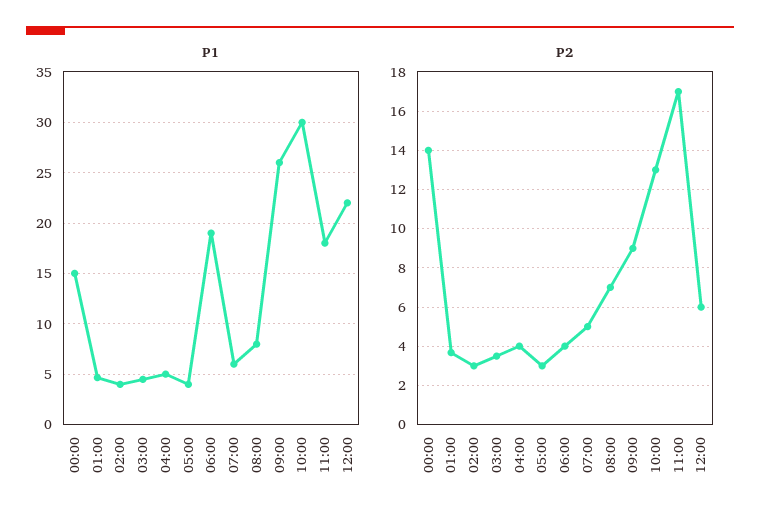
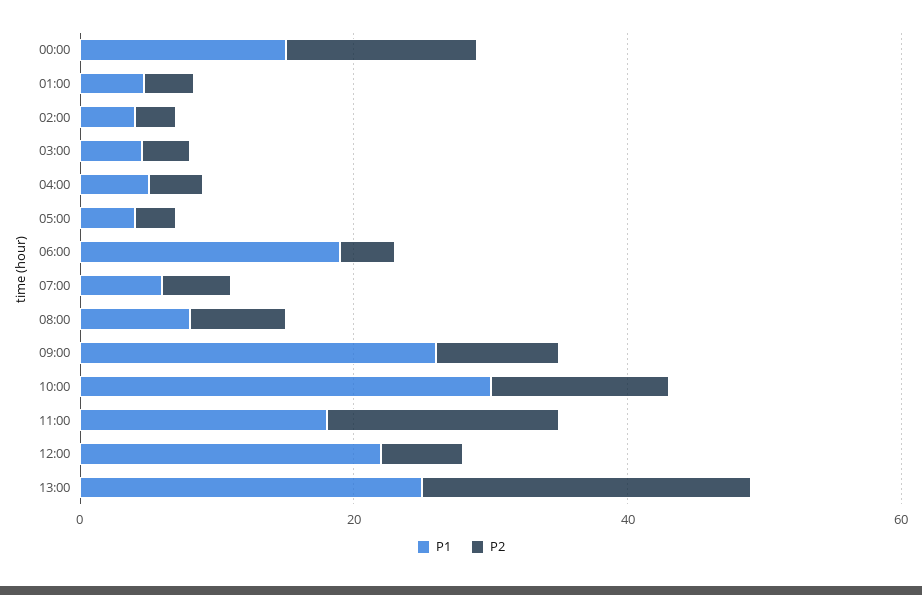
P1, 13:00: none -> 25
P2, 13:00: none -> 25

